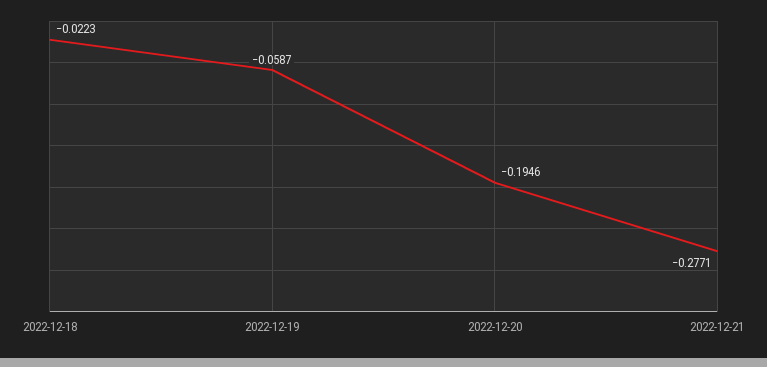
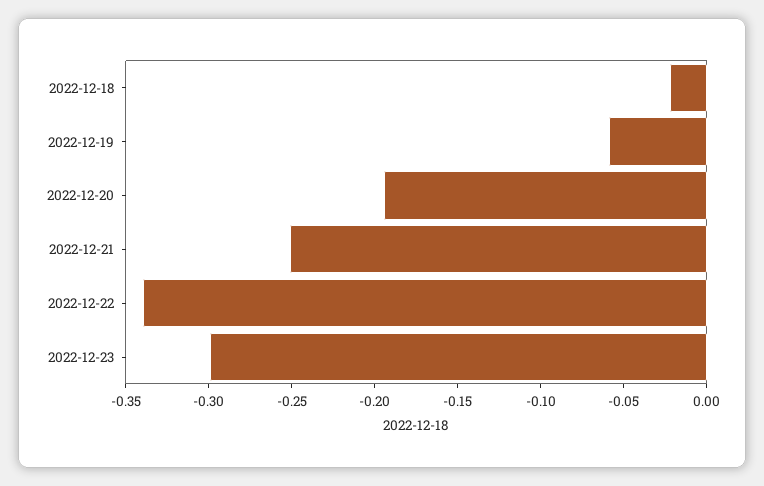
2022-12-21: -0.2771 -> -0.25
2022-12-22: none -> -0.34
2022-12-23: none -> -0.3

